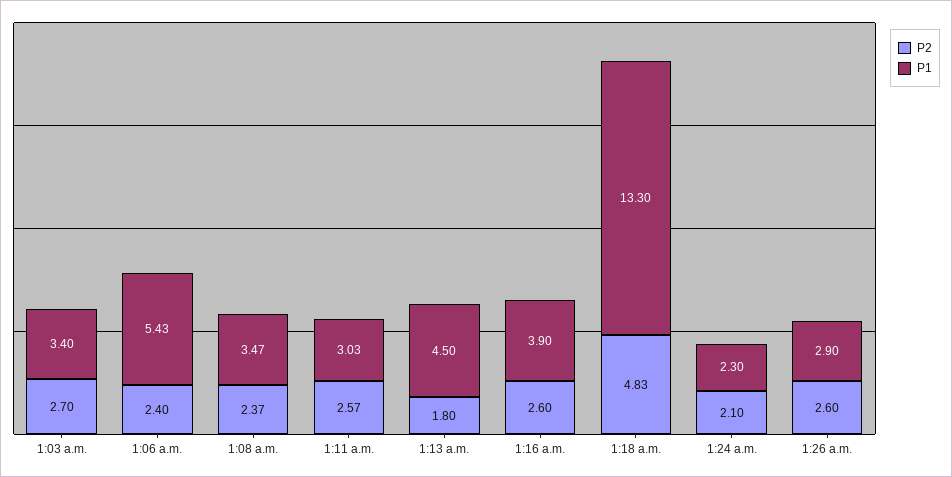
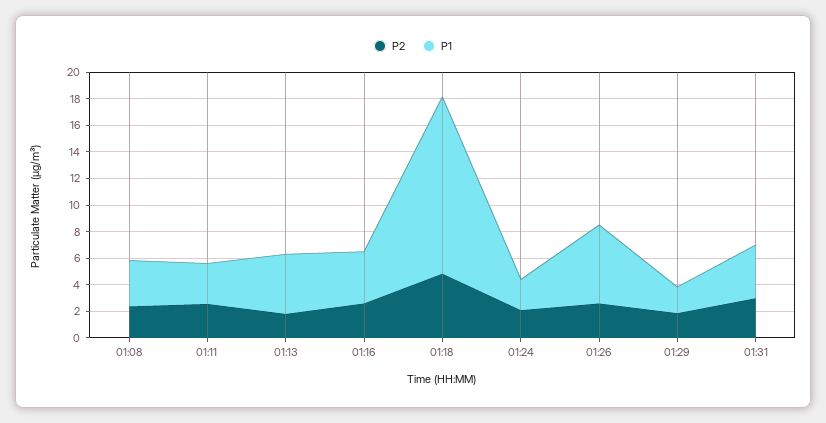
P2, 1:03 a.m.: 2.7 -> none
P1, 1:03 a.m.: 3.4 -> none
P2, 1:06 a.m.: 2.4 -> none
P1, 1:06 a.m.: 5.43 -> none
P1, 1:26 a.m.: 2.9 -> 6
P2, 01:29: none -> 2
P1, 01:29: none -> 2
P2, 01:31: none -> 3
P1, 01:31: none -> 4

